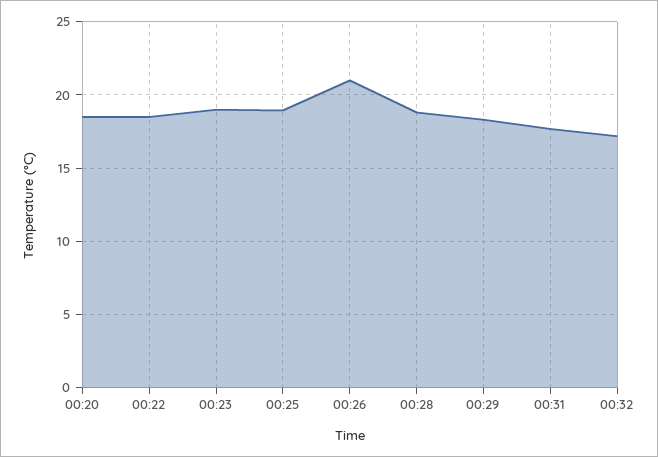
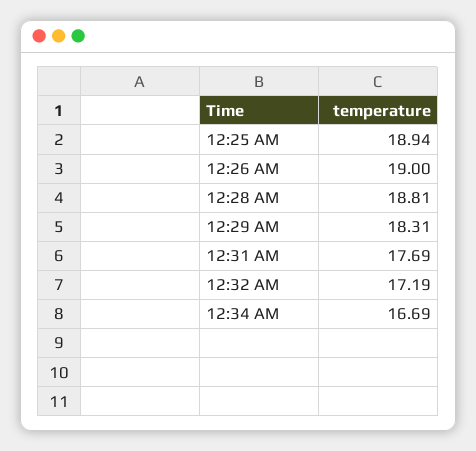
00:20: 18.5 -> none
00:22: 18.5 -> none
00:23: 19 -> none
00:26: 21 -> 19
12:34 AM: none -> 16.69

